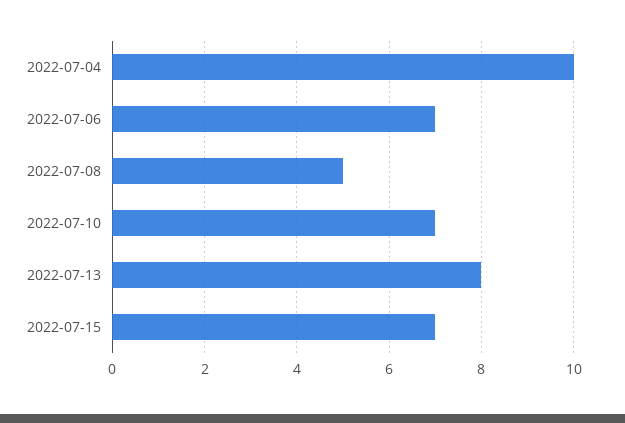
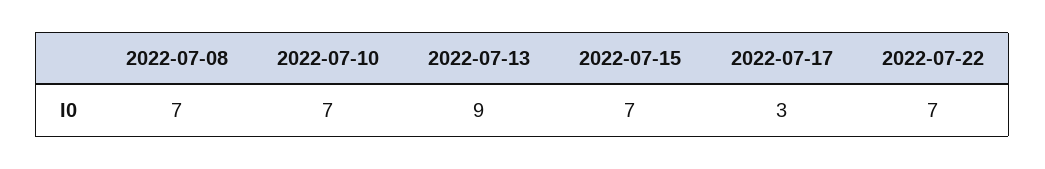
2022-07-04: 10 -> none
2022-07-06: 7 -> none
2022-07-08: 5 -> 7
2022-07-13: 8 -> 9
2022-07-17: none -> 3
2022-07-22: none -> 7

